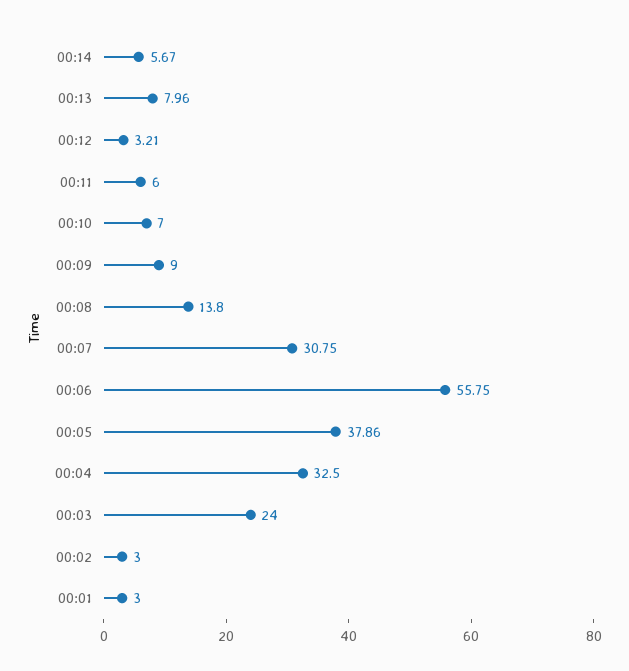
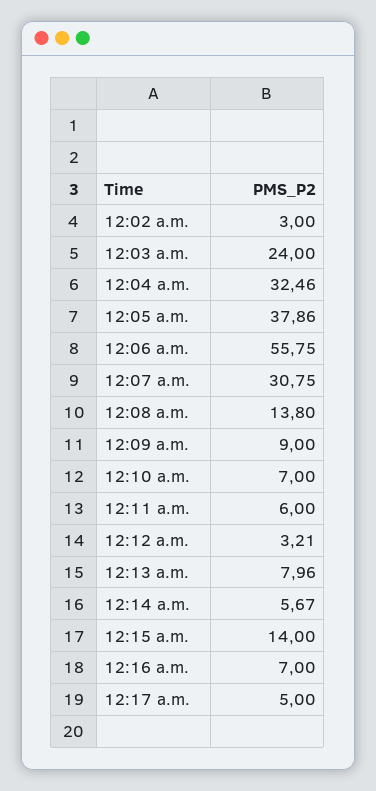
00:04: 32.5 -> 32.46
00:01: 3 -> none
12:15 a.m.: none -> 14
12:16 a.m.: none -> 7
12:17 a.m.: none -> 5

